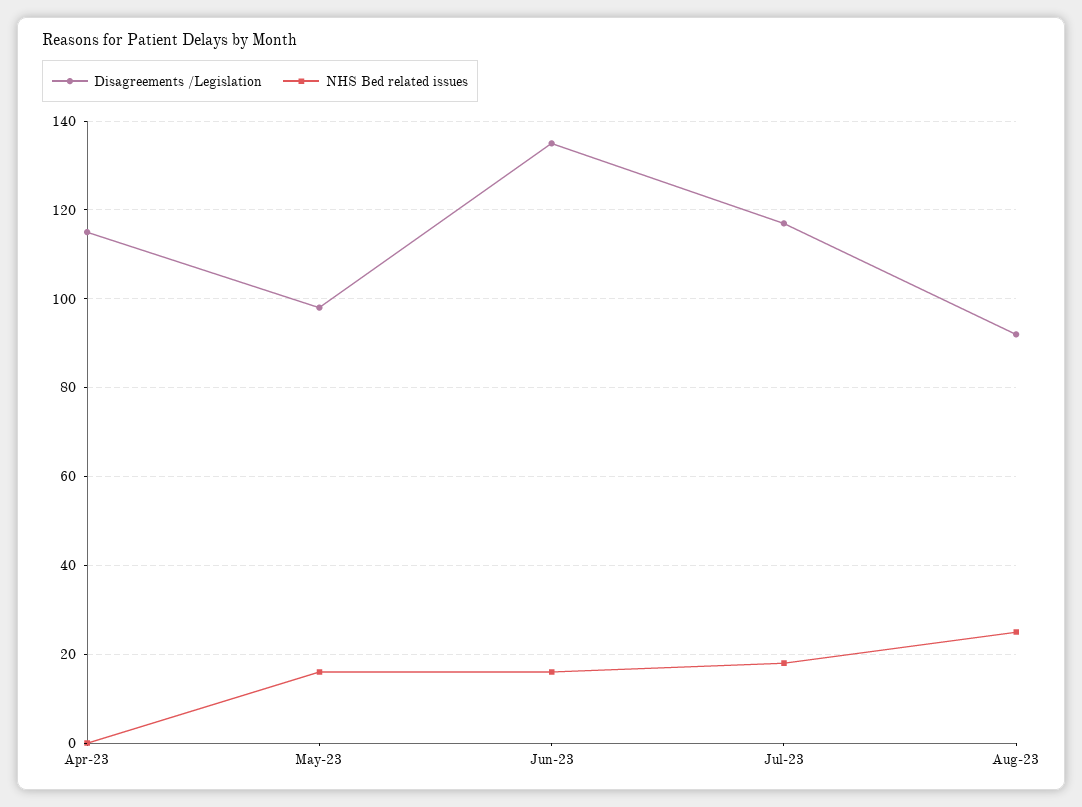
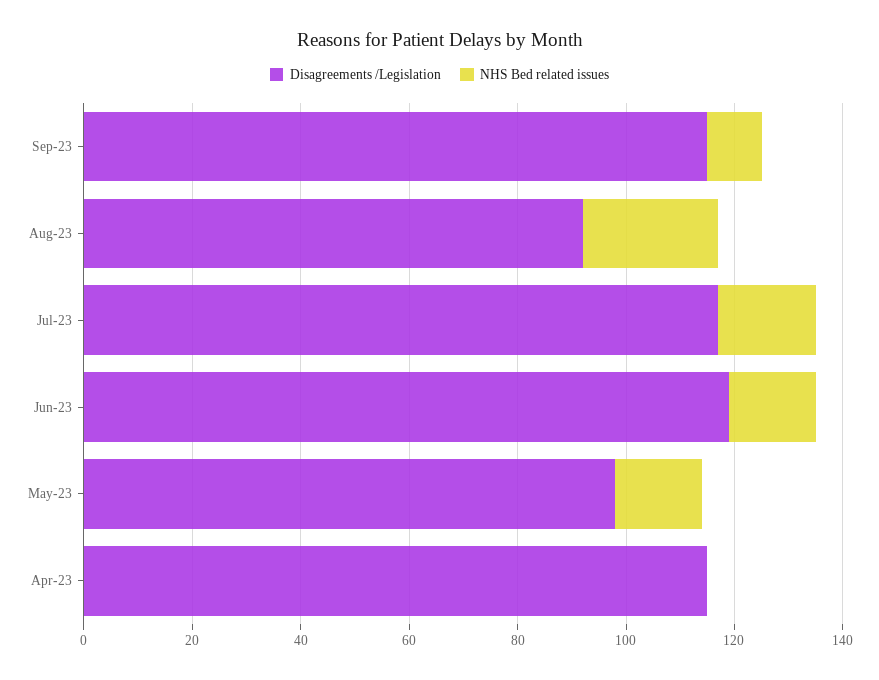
Disagreements /Legislation, Jun-23: 135 -> 120
Disagreements /Legislation, Sep-23: none -> 115
NHS Bed related issues, Sep-23: none -> 10

